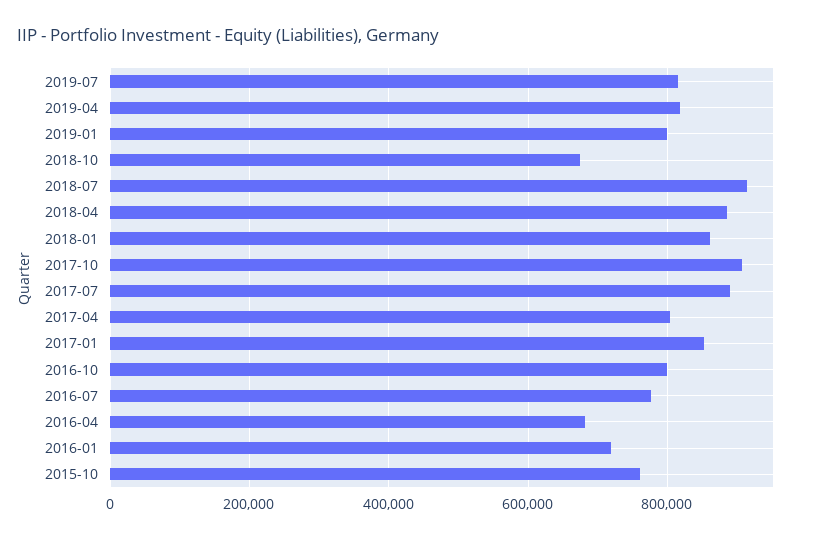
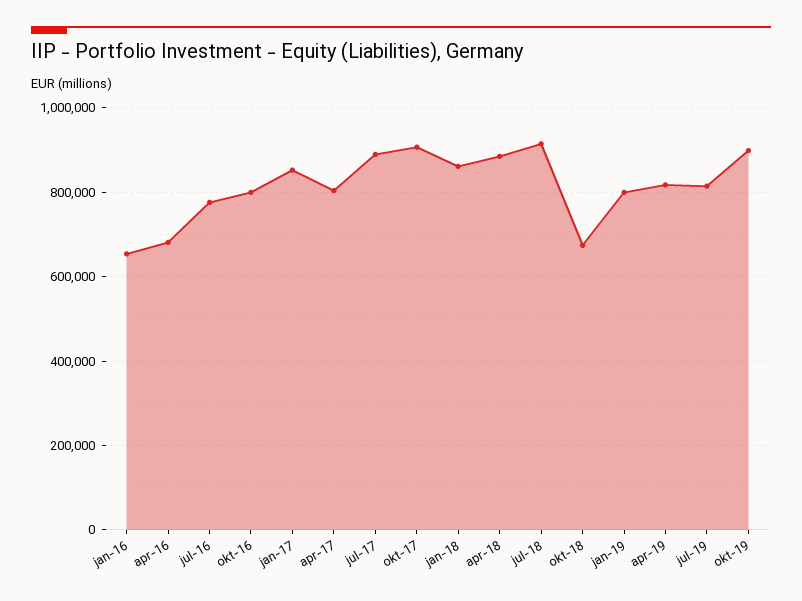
2016-01: 720000 -> 660000
2015-10: 760000 -> none
okt-19: none -> 900000

